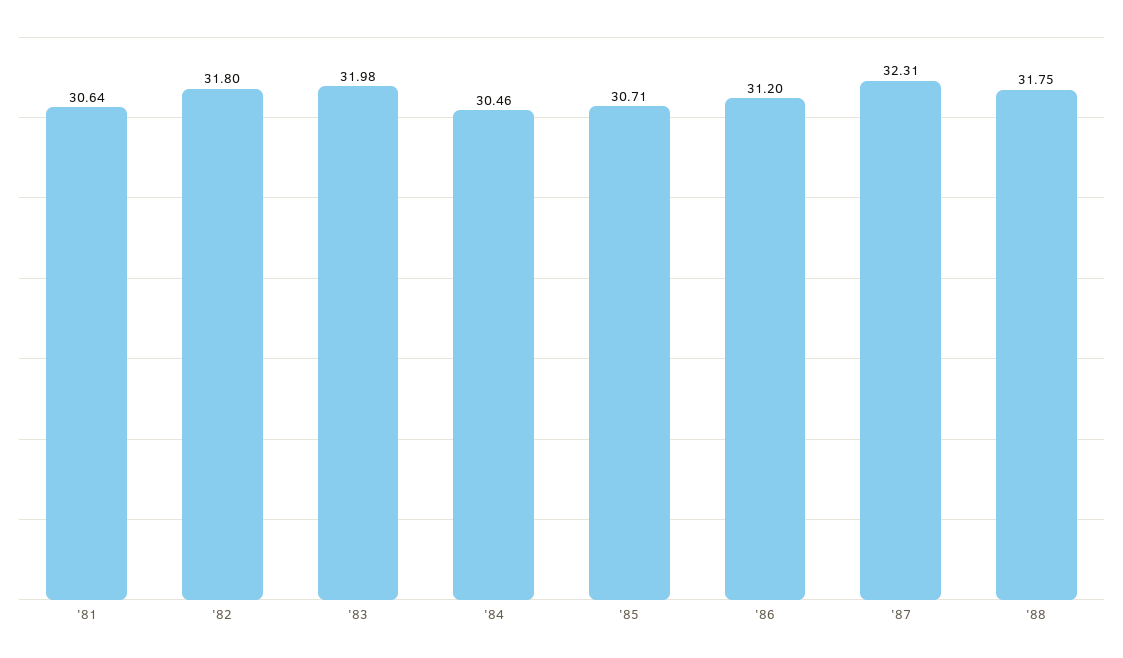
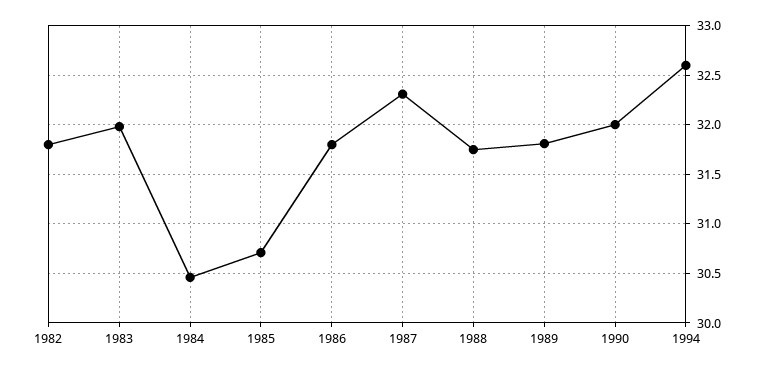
'81: 30.64 -> none
'86: 31.2 -> 31.8
1989: none -> 31.8
1990: none -> 32
1994: none -> 32.6

